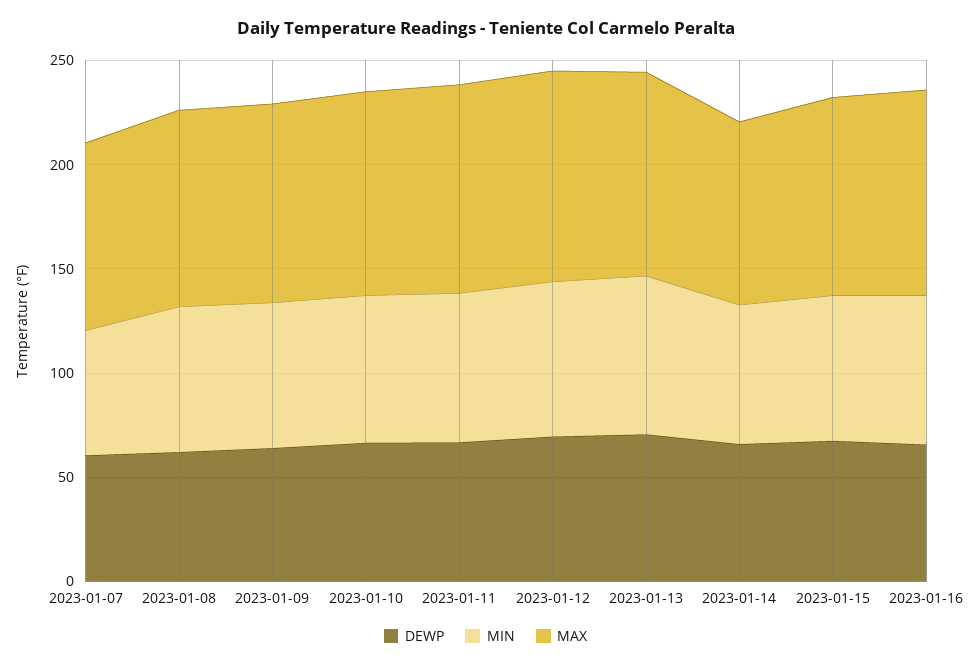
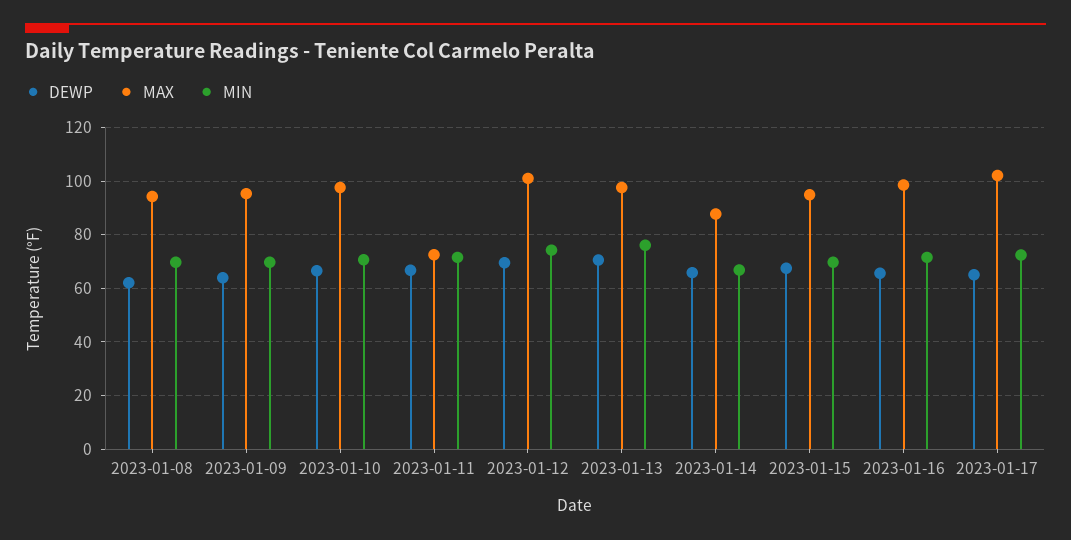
DEWP, 2023-01-07: 60 -> none
MIN, 2023-01-07: 60 -> none
MAX, 2023-01-07: 90 -> none
MAX, 2023-01-11: 100 -> 72.5
DEWP, 2023-01-17: none -> 65
MAX, 2023-01-17: none -> 102.5
MIN, 2023-01-17: none -> 72.5

